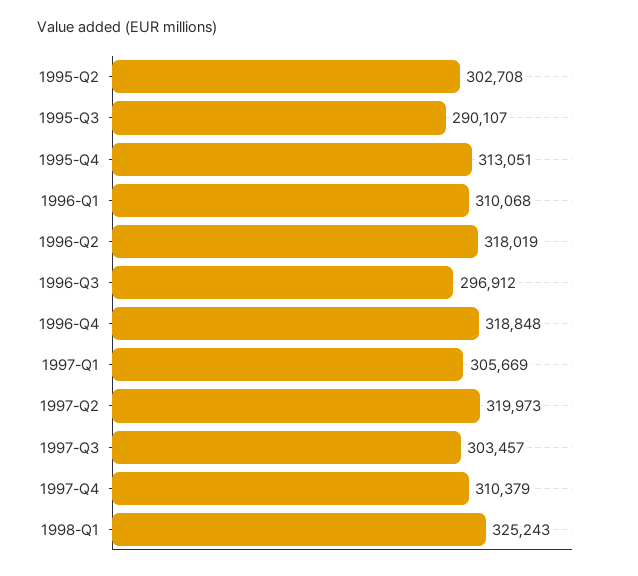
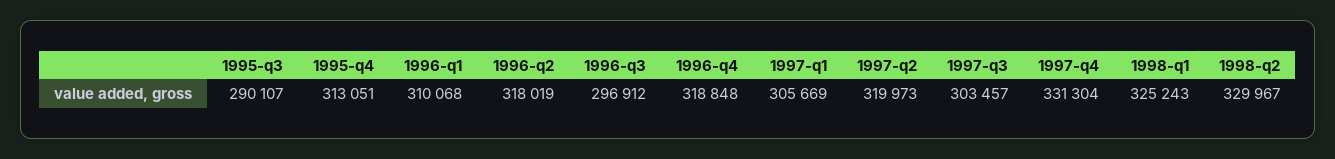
1995-Q2: 302708 -> none
1997-Q4: 310379 -> 331304
1998-q2: none -> 329967

